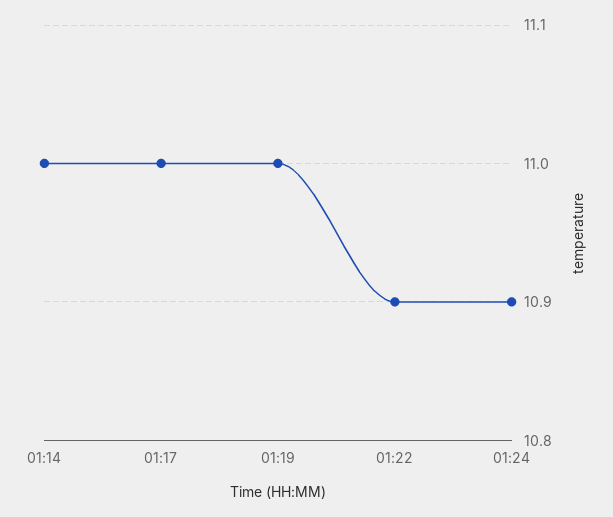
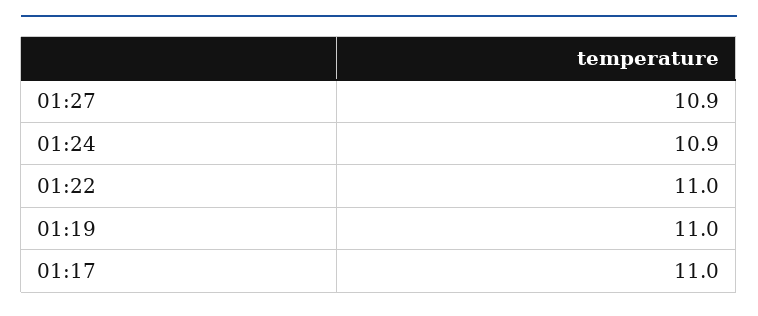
01:14: 11 -> none
01:22: 10.9 -> 11
01:27: none -> 10.9

